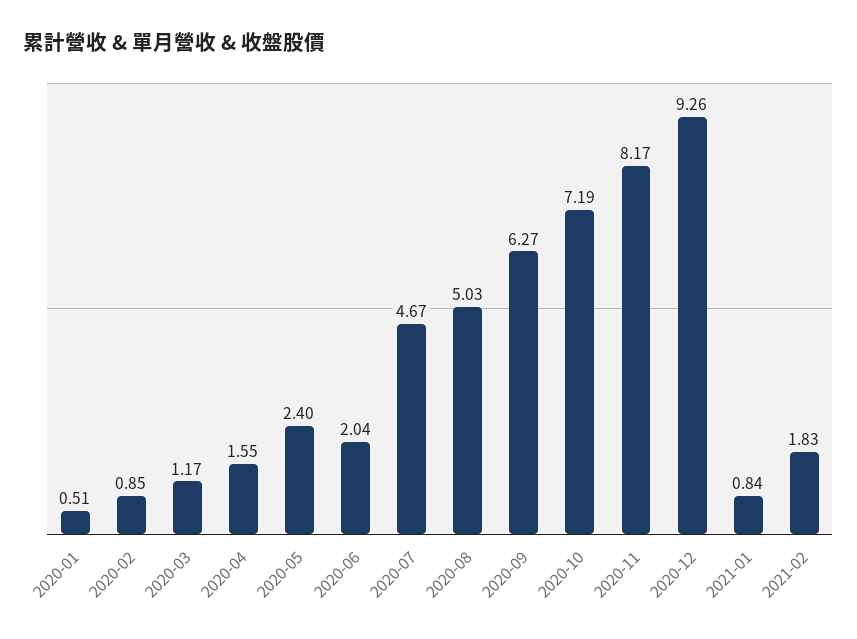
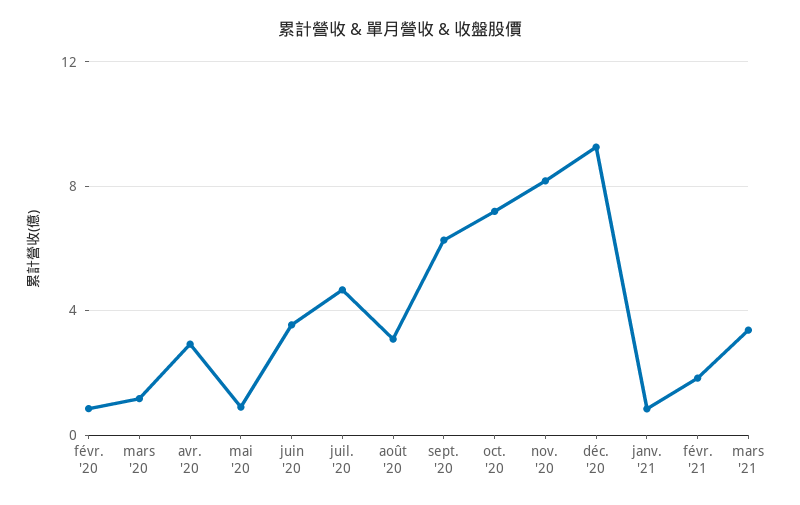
2020-01: 0.51 -> none
2020-04: 1.55 -> 3
2020-05: 2.4 -> 1
2020-06: 2.04 -> 3.5
2020-08: 5.03 -> 3
mars '21: none -> 3.5

